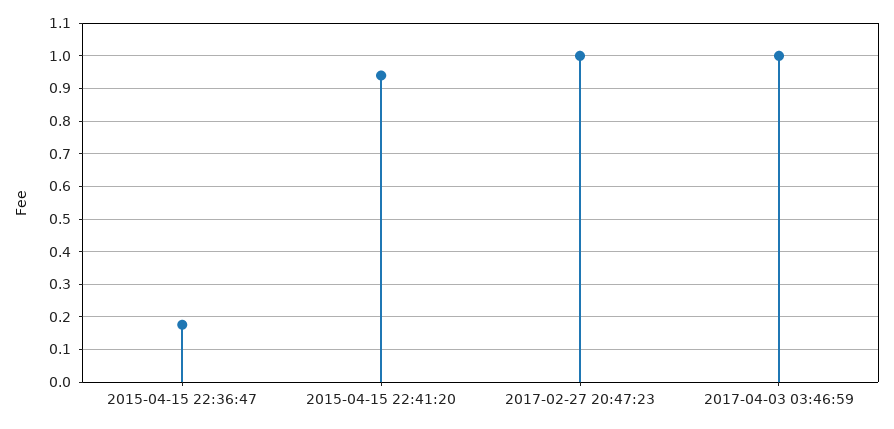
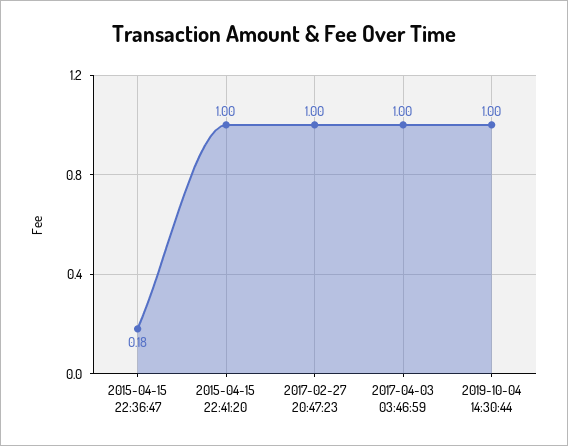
2015-04-15 22:41:20: 0.94 -> 1
2019-10-04 14:30:44: none -> 1

